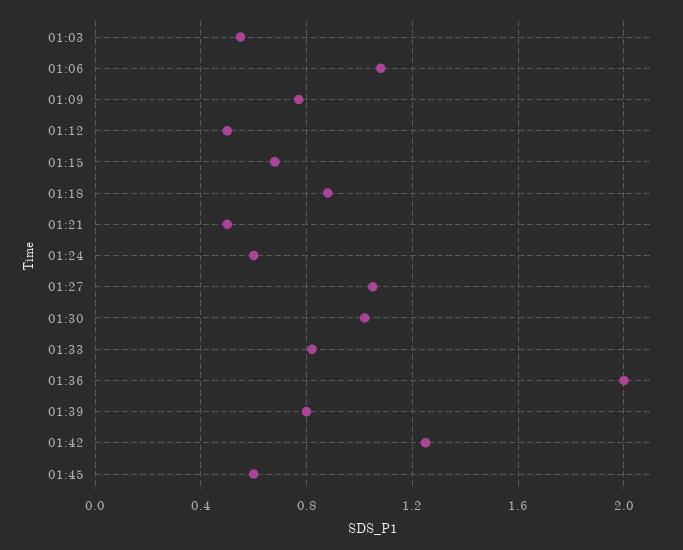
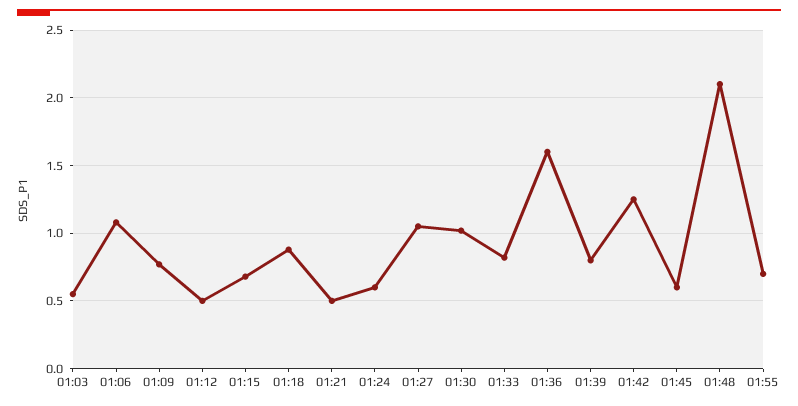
01:36: 2 -> 1.6
01:48: none -> 2.1
01:55: none -> 0.7

